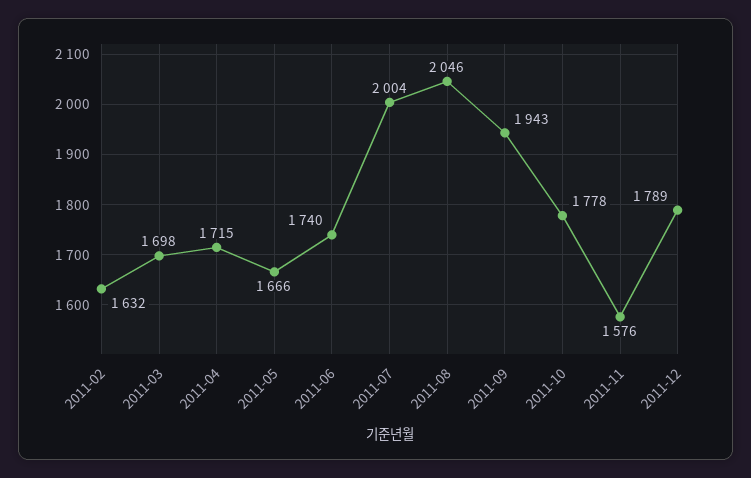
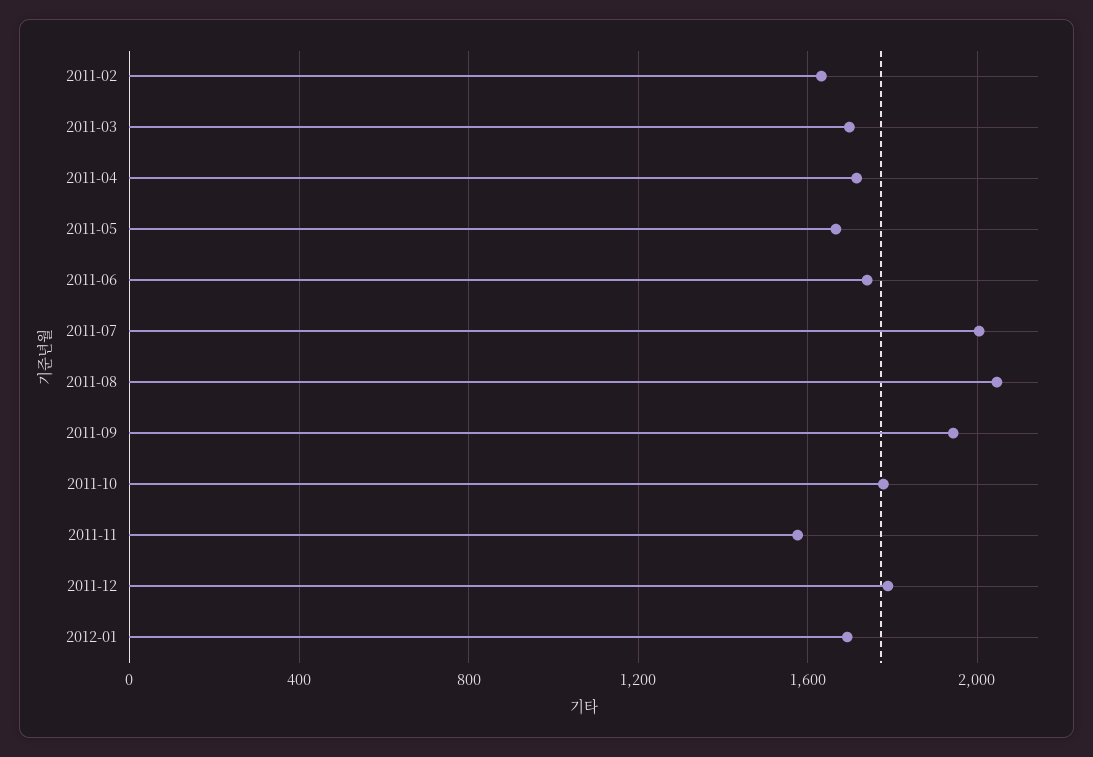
2012-01: none -> 1700

